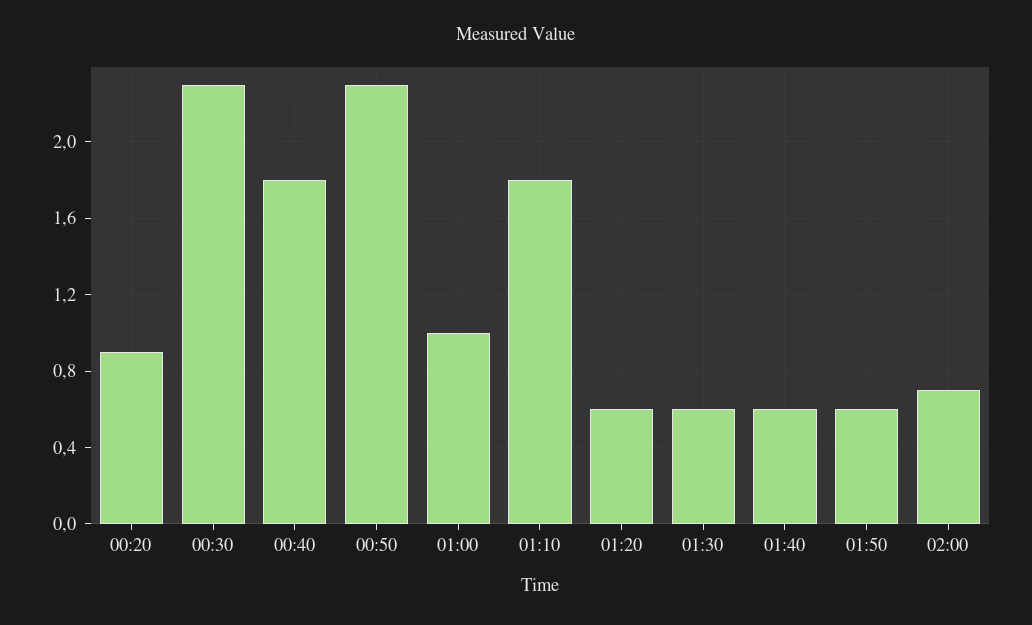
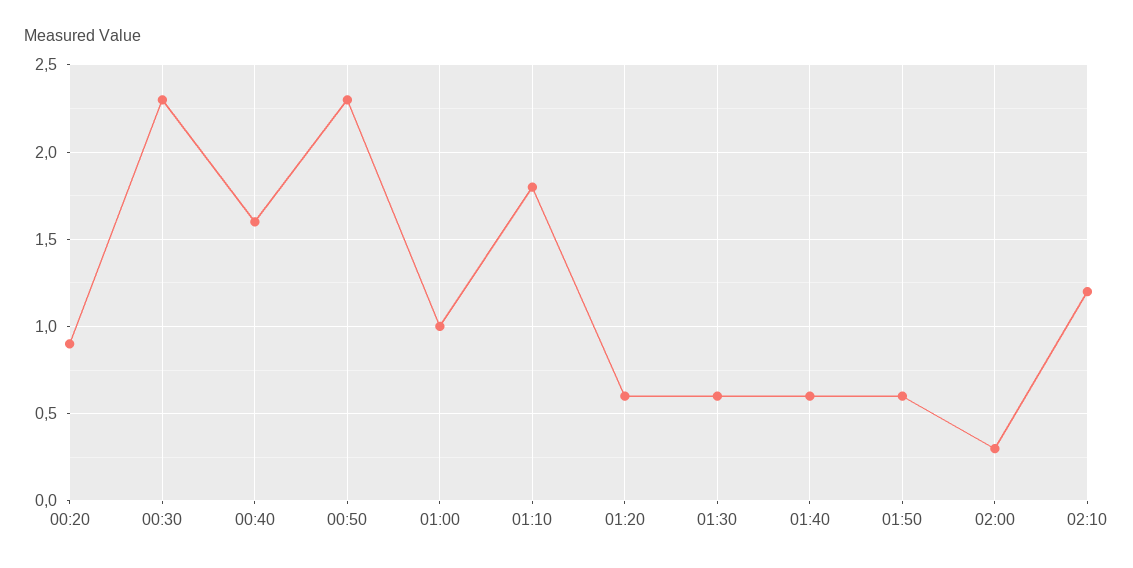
00:40: 1.8 -> 1.6
02:00: 0.7 -> 0.3
02:10: none -> 1.2

